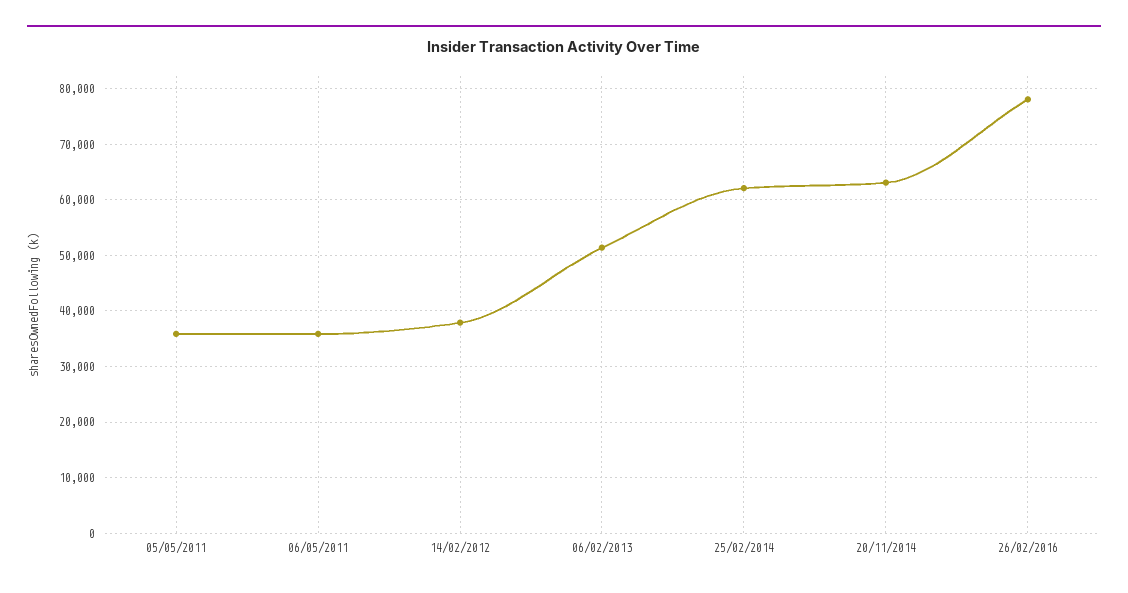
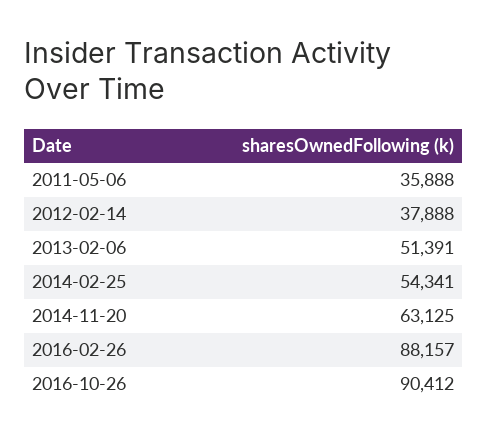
05/05/2011: 36000 -> none
25/02/2014: 62000 -> 54341
26/02/2016: 78000 -> 88157
2016-10-26: none -> 90412

